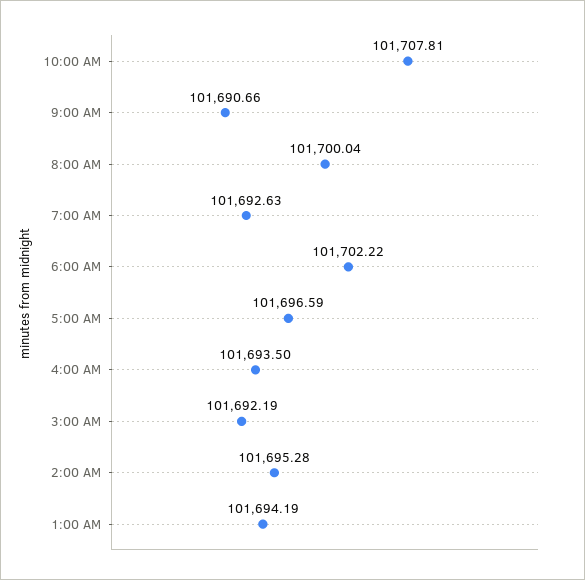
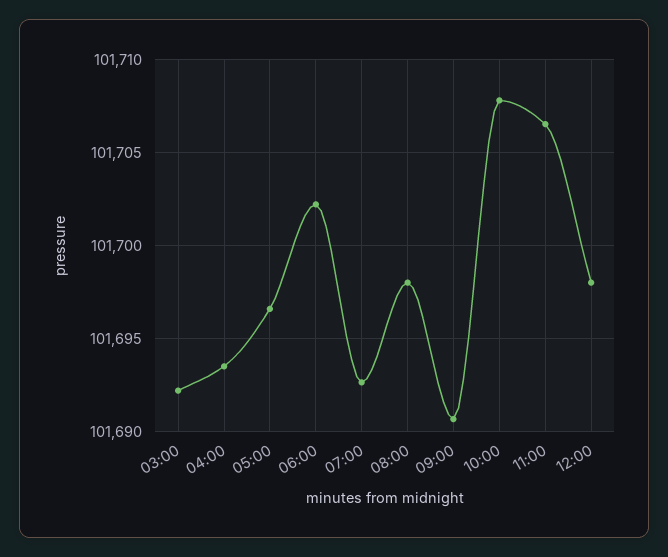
8:00 AM: 101700.04 -> 101698
2:00 AM: 101695.28 -> none
1:00 AM: 101694.19 -> none
11:00: none -> 101706.5
12:00: none -> 101698

